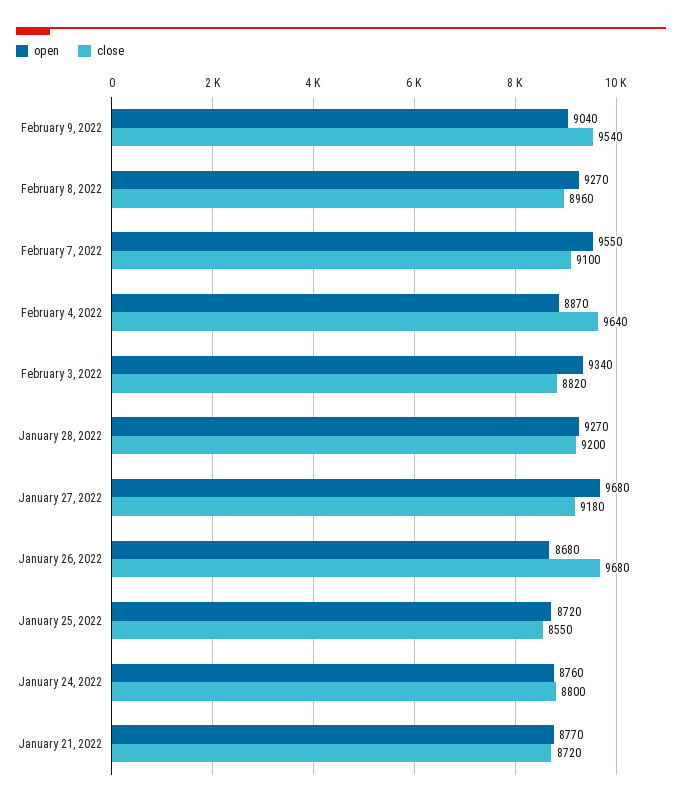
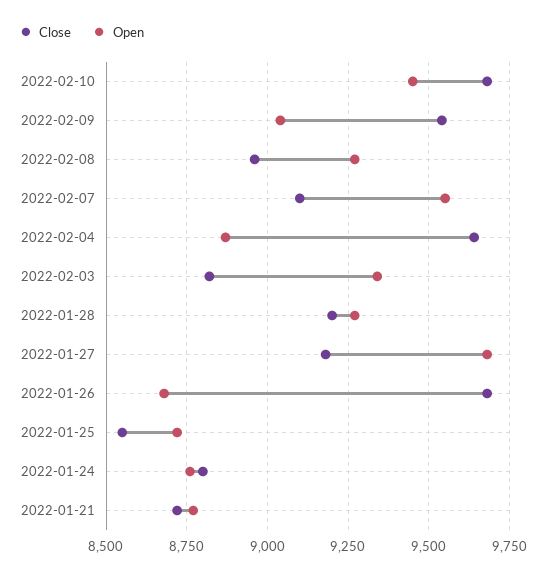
close, 2022-02-10: none -> 9675
open, 2022-02-10: none -> 9450

